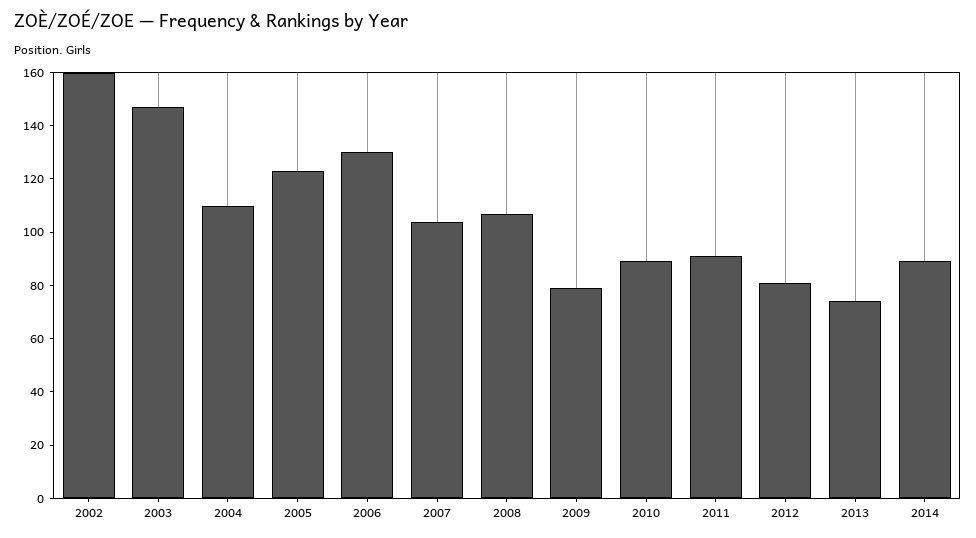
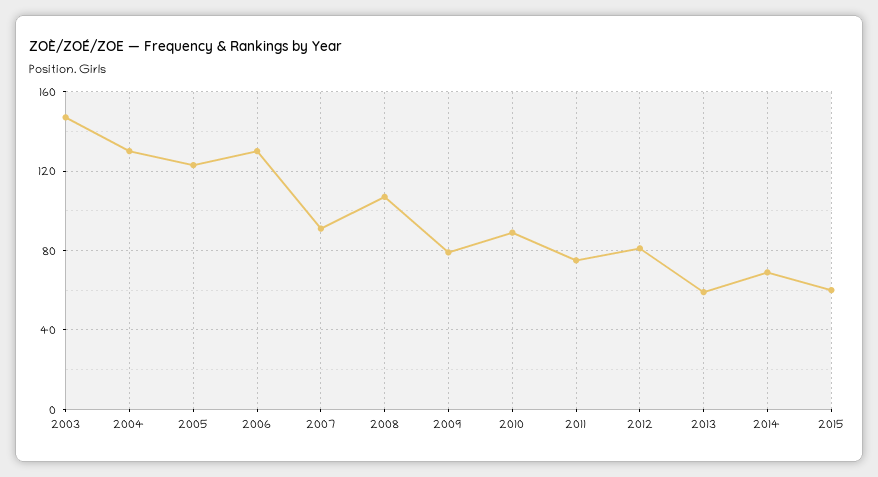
2002: 160 -> none
2004: 110 -> 130
2007: 105 -> 90
2011: 90 -> 75
2013: 75 -> 60
2014: 90 -> 70
2015: none -> 60

